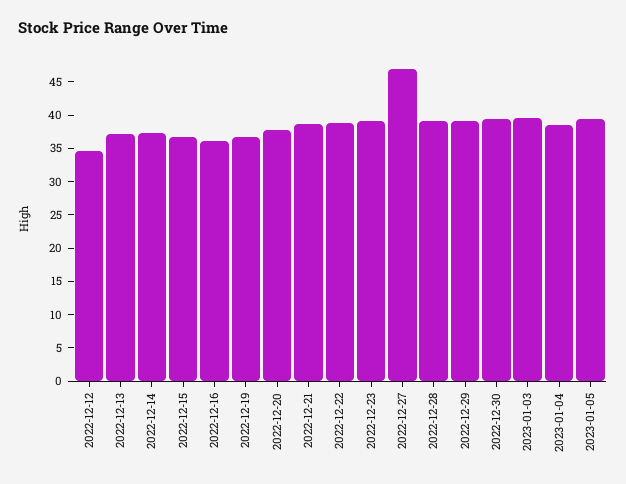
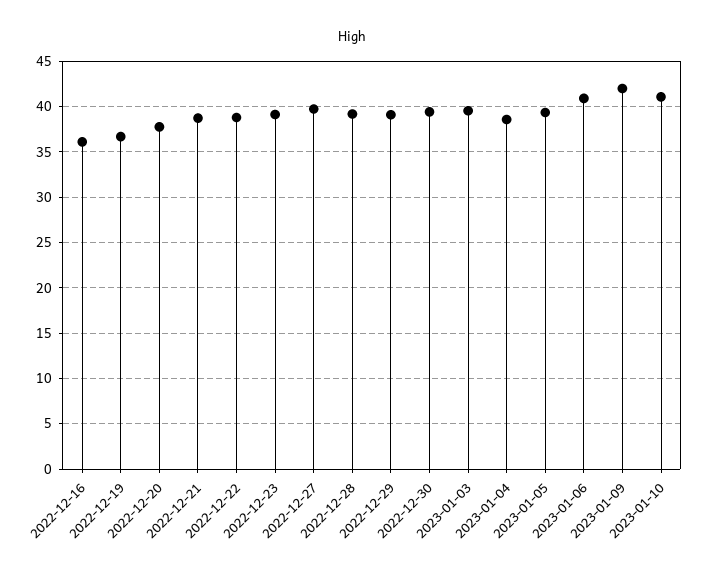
2022-12-12: 35 -> none
2022-12-13: 37.5 -> none
2022-12-14: 37.5 -> none
2022-12-15: 37.5 -> none
2022-12-27: 47.5 -> 40
2023-01-06: none -> 41
2023-01-09: none -> 42
2023-01-10: none -> 41

